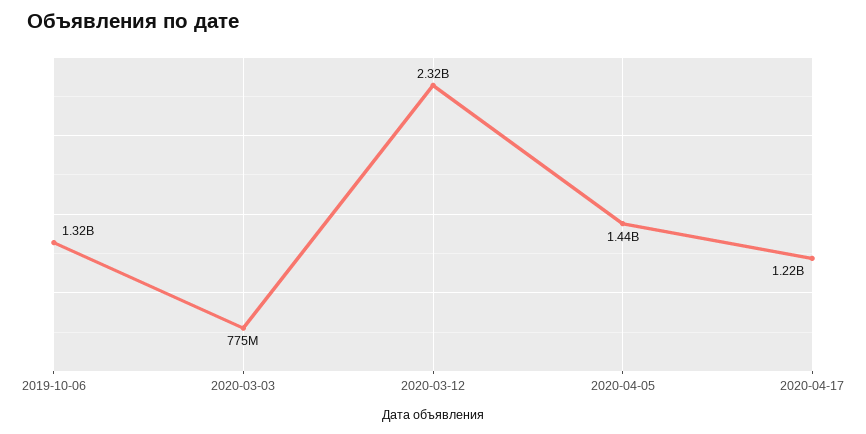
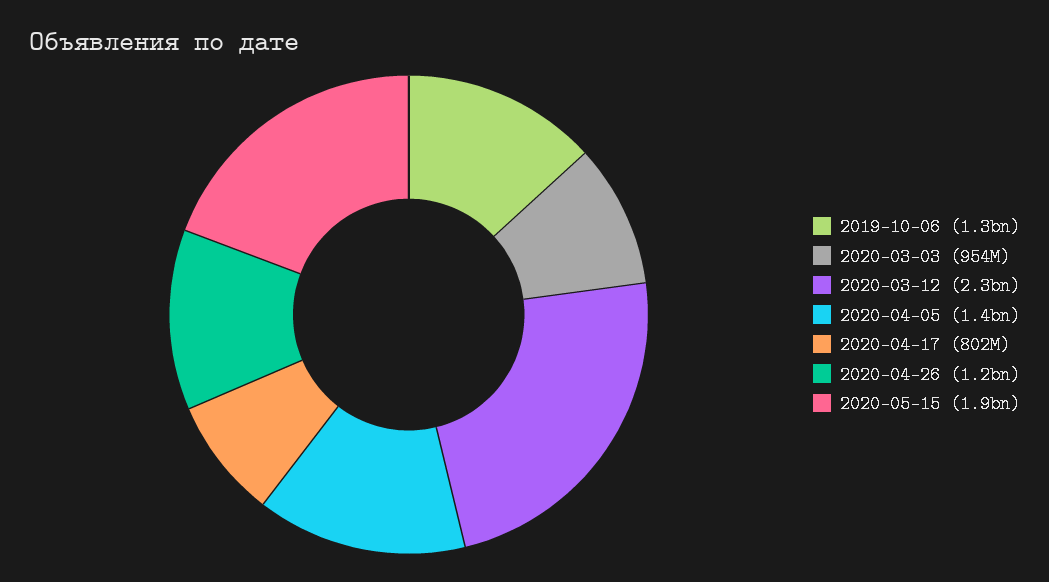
2020-03-03: 775000000 -> 954000000
2020-04-17: 1220000000 -> 802000000
2020-04-26: none -> 1200000000
2020-05-15: none -> 1900000000

